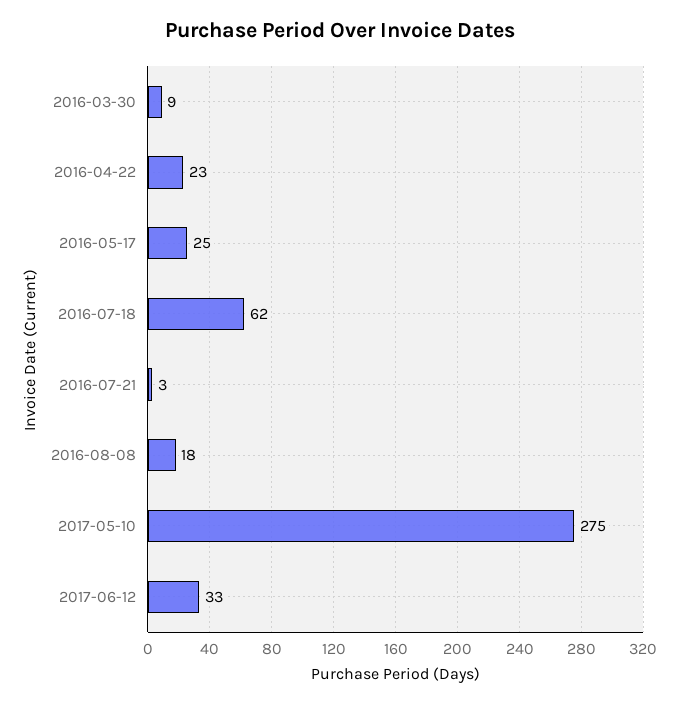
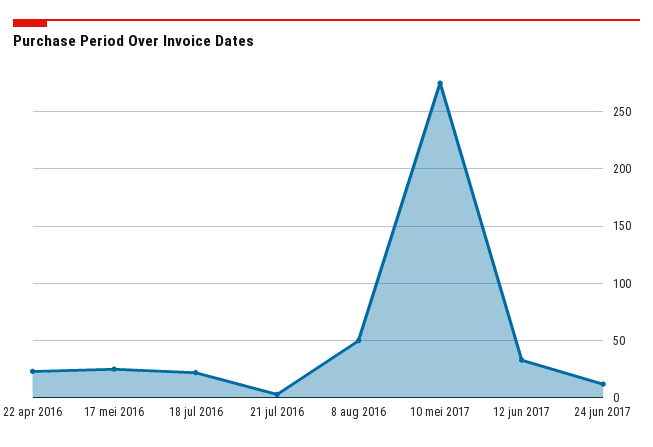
2016-03-30: 9 -> none
2016-07-18: 62 -> 20
2016-08-08: 18 -> 50
24 jun 2017: none -> 10

